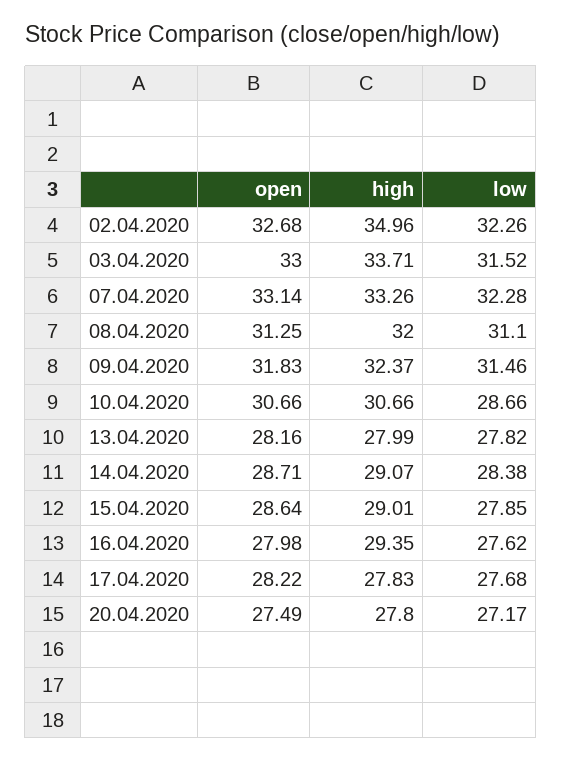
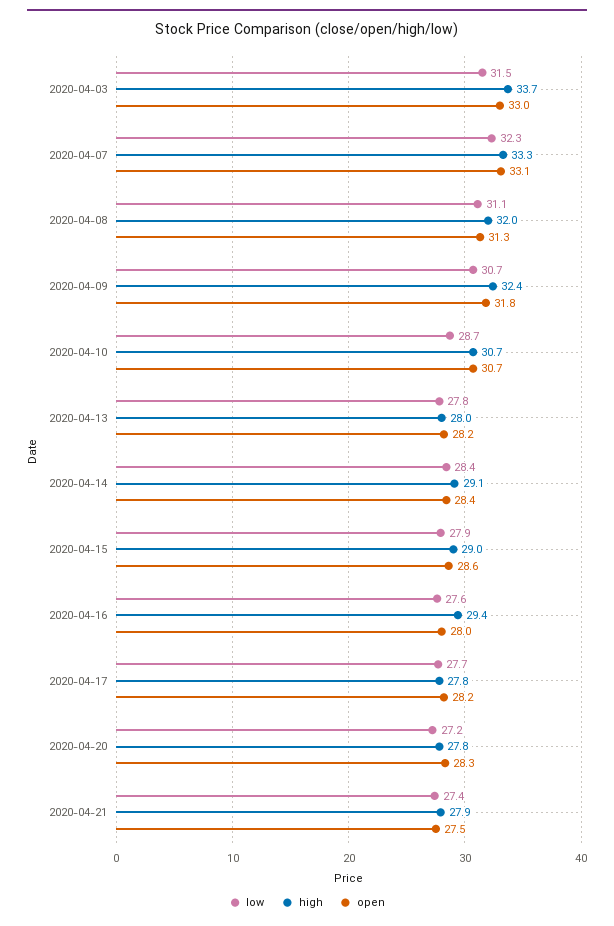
open, 02.04.2020: 32.68 -> none
high, 02.04.2020: 34.96 -> none
low, 02.04.2020: 32.26 -> none
low, 09.04.2020: 31.46 -> 30.7
open, 14.04.2020: 28.71 -> 28.4
open, 20.04.2020: 27.49 -> 28.3
low, 2020-04-21: none -> 27.4
high, 2020-04-21: none -> 27.9
open, 2020-04-21: none -> 27.5

